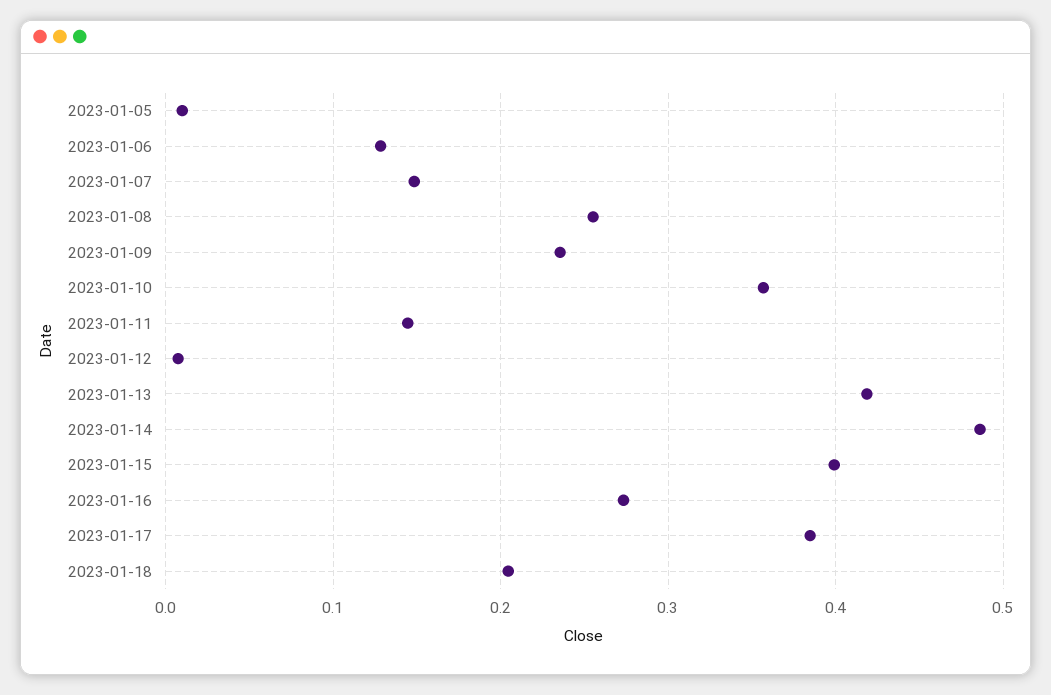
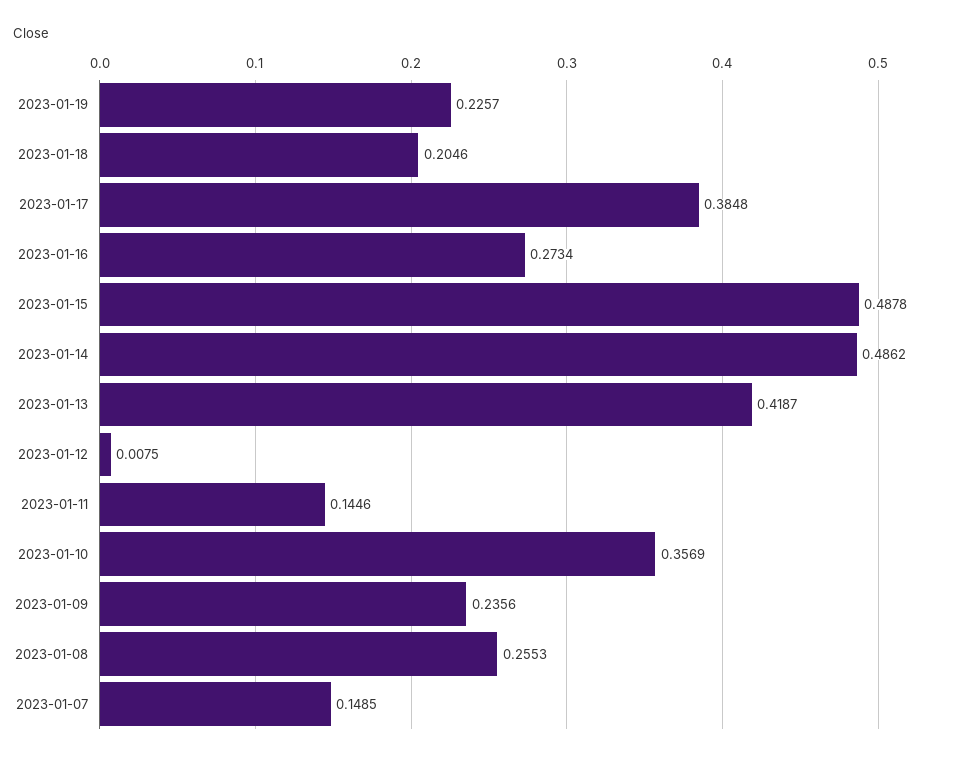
2023-01-05: 0.01 -> none
2023-01-06: 0.13 -> none
2023-01-15: 0.4 -> 0.4878
2023-01-19: none -> 0.2257

